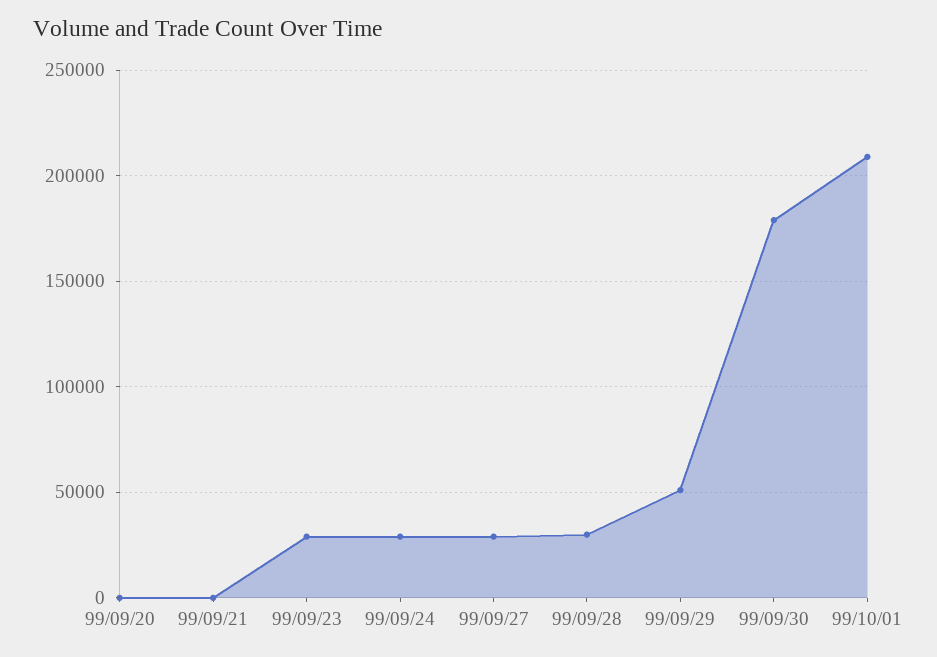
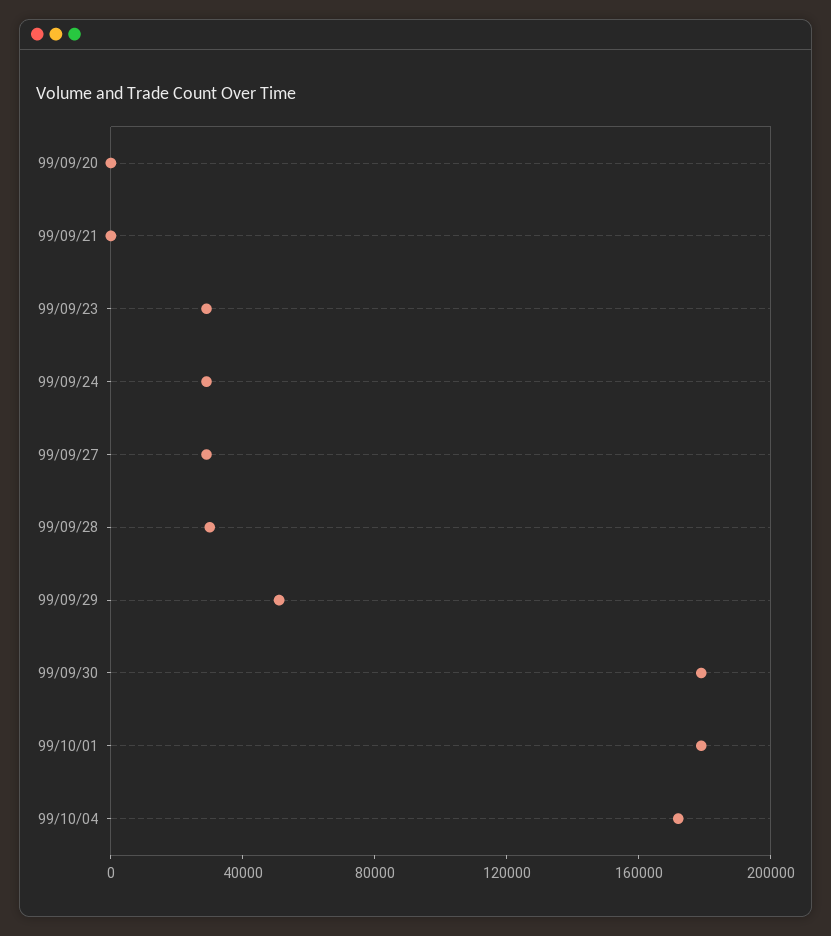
99/10/01: 210000 -> 180000
99/10/04: none -> 170000

